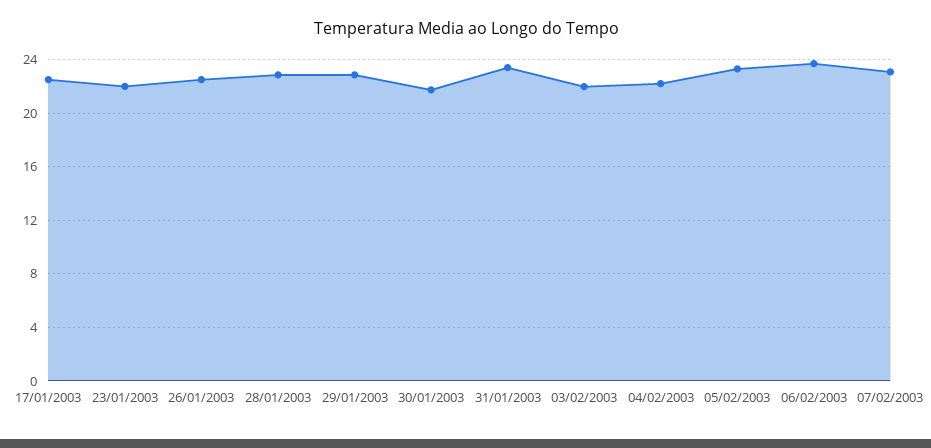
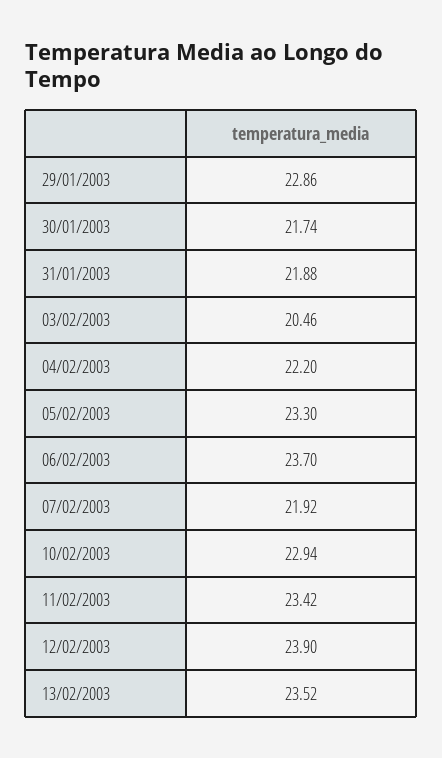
17/01/2003: 22.5 -> none
23/01/2003: 22 -> none
26/01/2003: 22.5 -> none
28/01/2003: 23 -> none
31/01/2003: 23.5 -> 21.88
03/02/2003: 22 -> 20.46
07/02/2003: 23 -> 21.92
10/02/2003: none -> 22.94
11/02/2003: none -> 23.42
12/02/2003: none -> 23.9
13/02/2003: none -> 23.52

